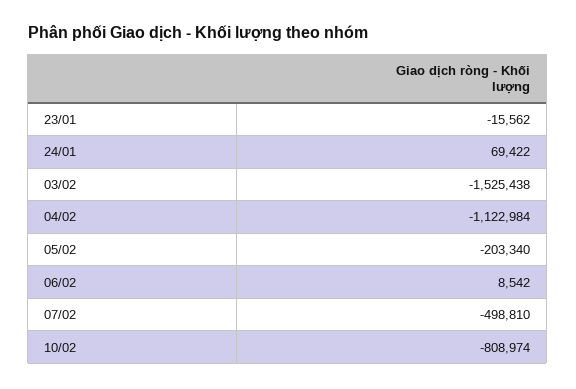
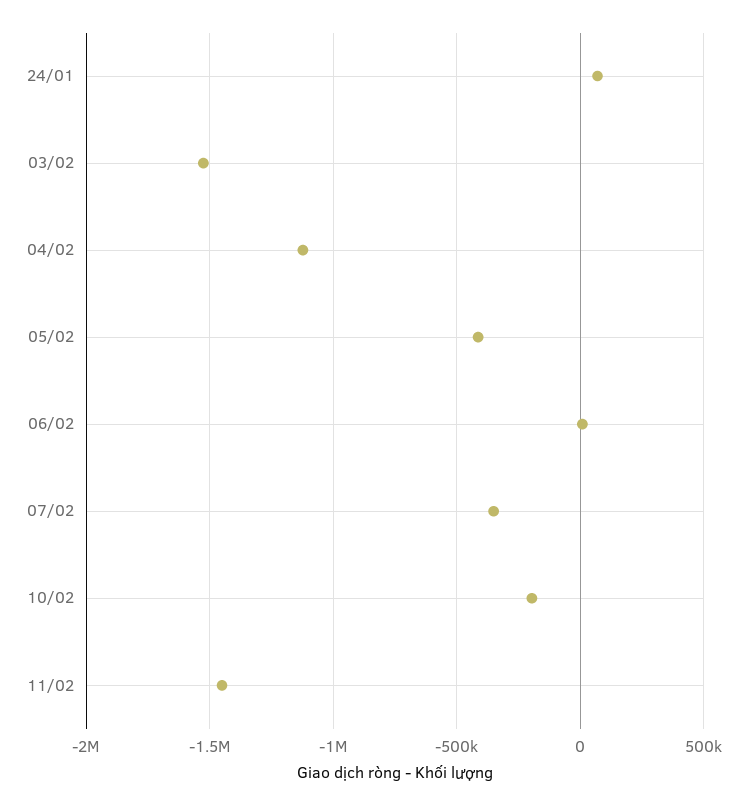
23/01: -15562 -> none
05/02: -203340 -> -400000
07/02: -498810 -> -350000
10/02: -808974 -> -200000
11/02: none -> -1450000

